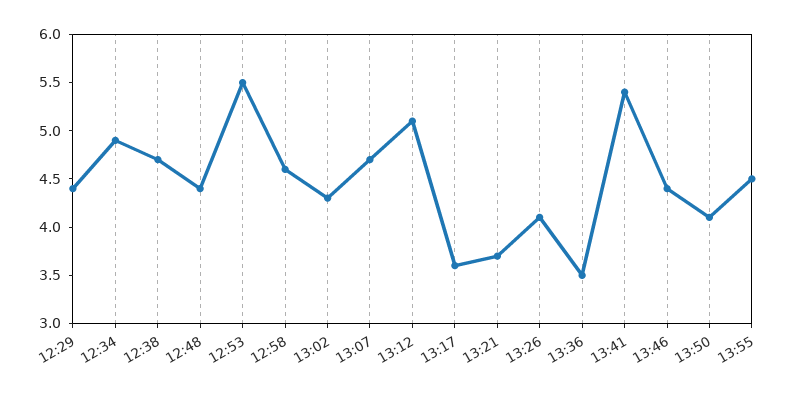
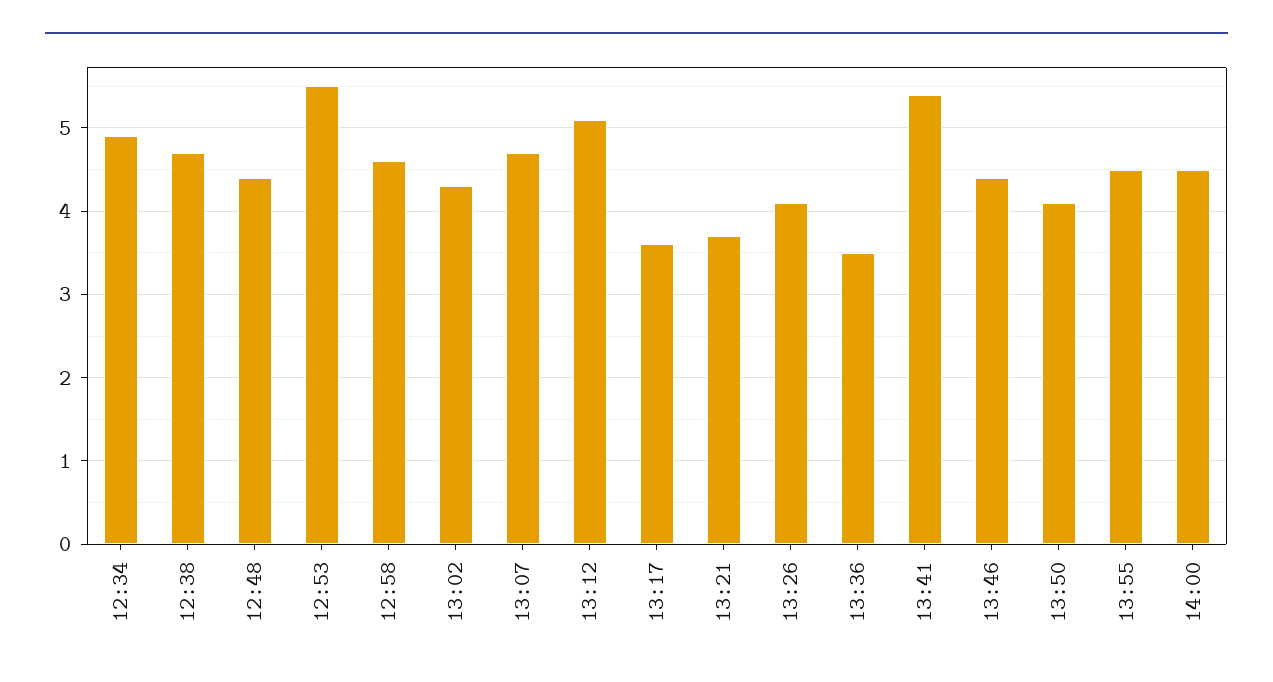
12:29: 4.4 -> none
14:00: none -> 4.5

